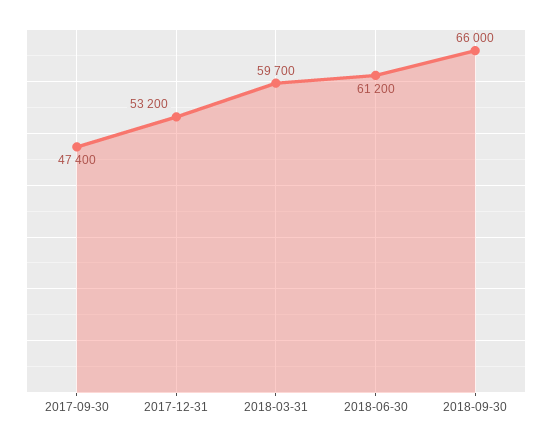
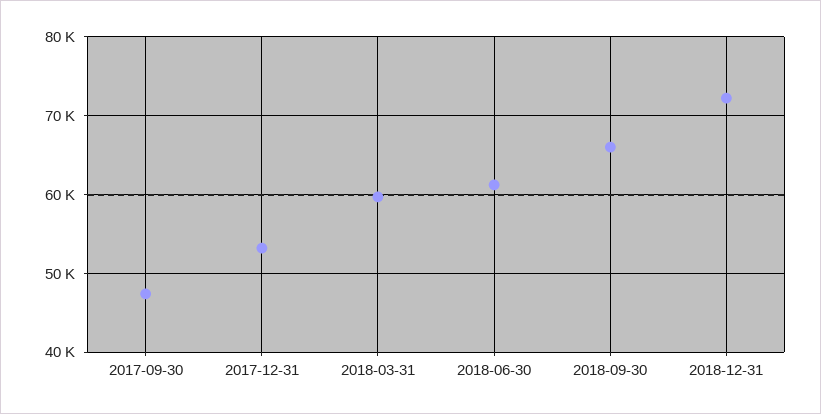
2018-12-31: none -> 72000

